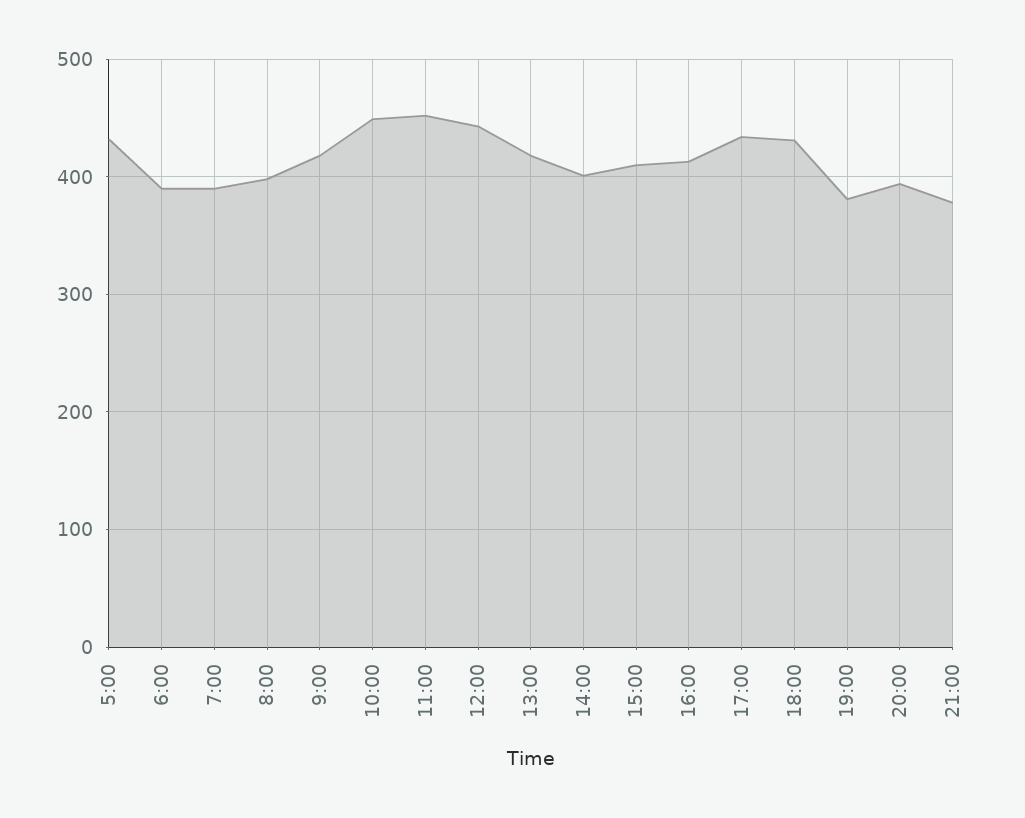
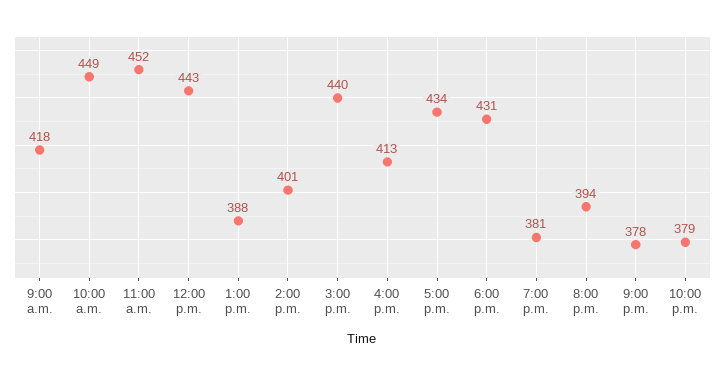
5:00: 430 -> none
6:00: 390 -> none
7:00: 390 -> none
8:00: 400 -> none
13:00: 420 -> 388
15:00: 410 -> 440
10:00 p.m.: none -> 379

